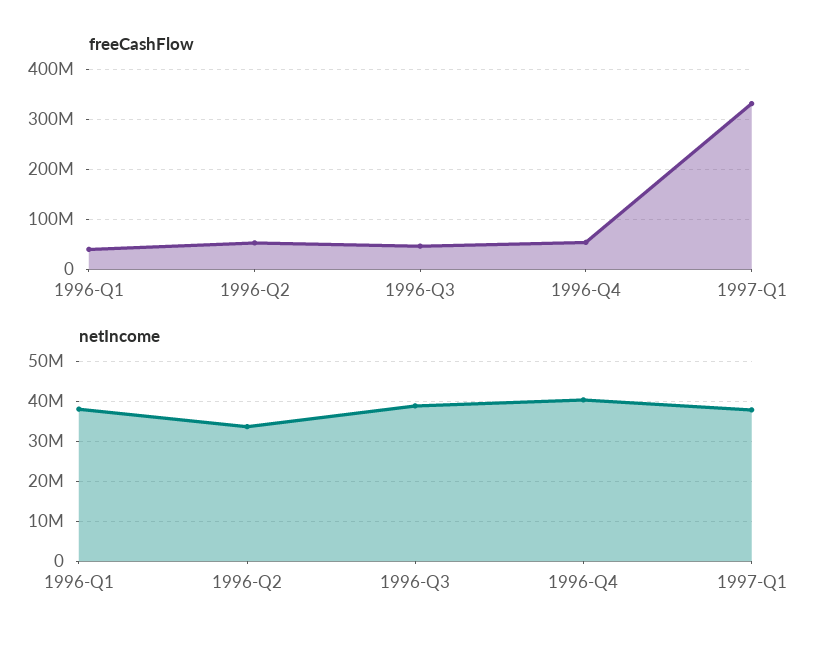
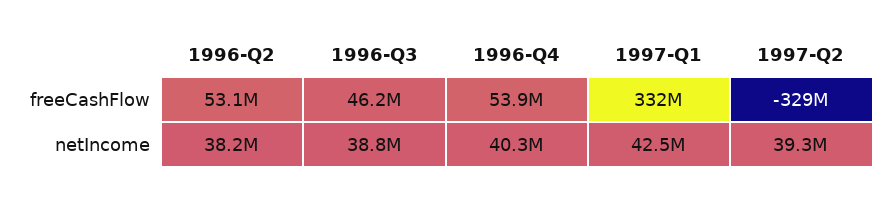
freeCashFlow, 1996-Q1: 40000000 -> none
netIncome, 1996-Q1: 38000000 -> none
netIncome, 1996-Q2: 34000000 -> 38200000
netIncome, 1997-Q1: 38000000 -> 42500000
freeCashFlow, 1997-Q2: none -> -329000000
netIncome, 1997-Q2: none -> 39300000

